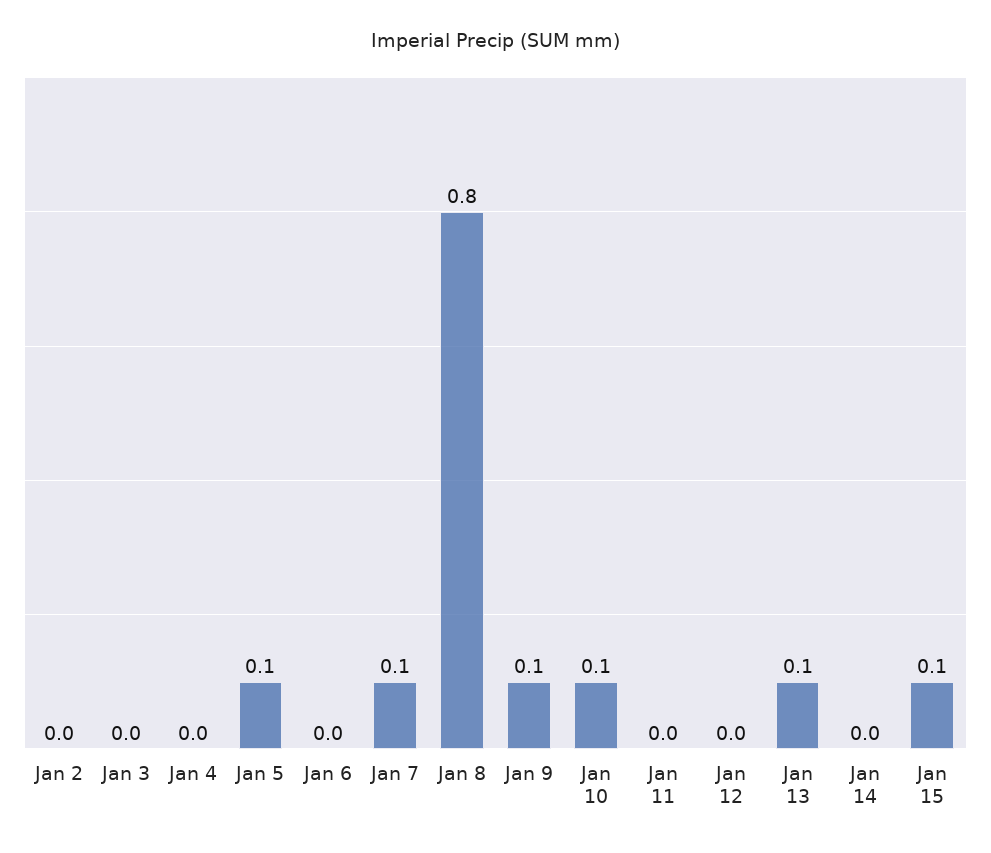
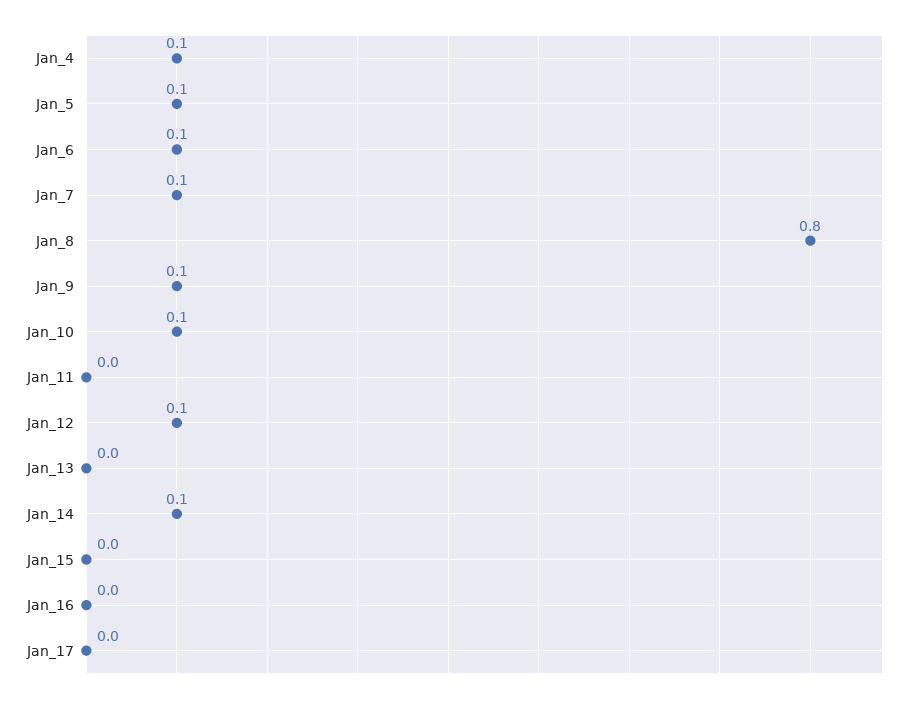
Jan 2: 0 -> none
Jan 3: 0 -> none
Jan 4: 0 -> 0.1
Jan 6: 0 -> 0.1
Jan 12: 0 -> 0.1
Jan 13: 0.1 -> 0
Jan 14: 0 -> 0.1
Jan 15: 0.1 -> 0
Jan_16: none -> 0
Jan_17: none -> 0

